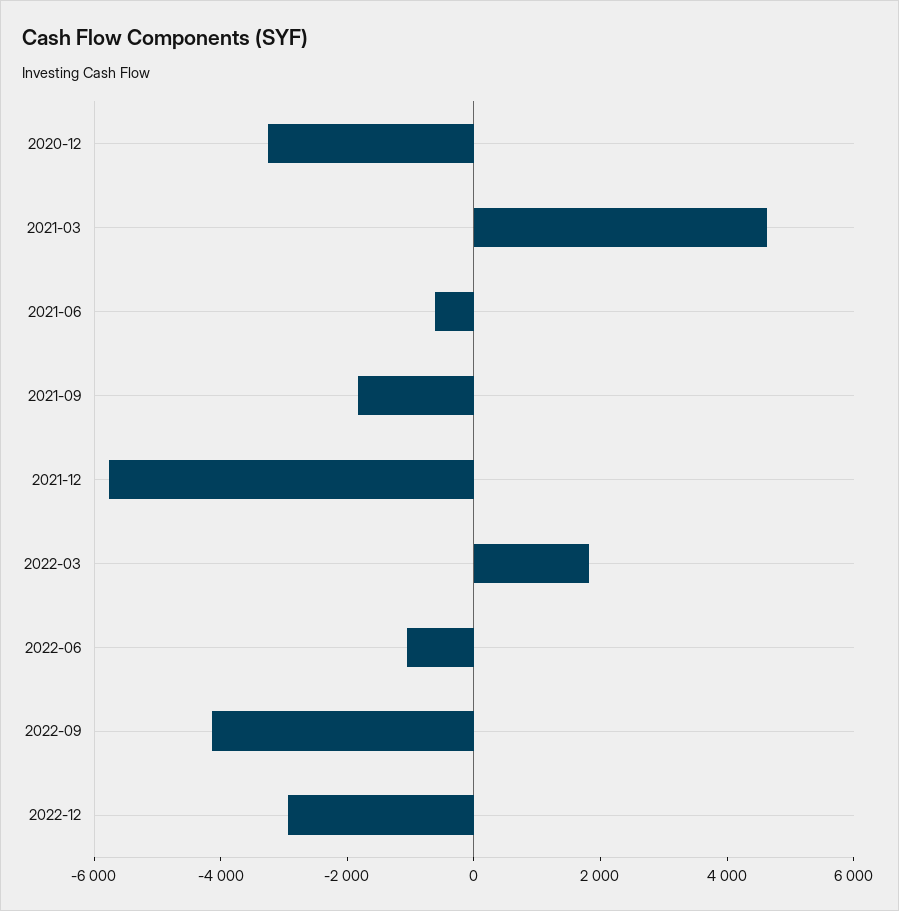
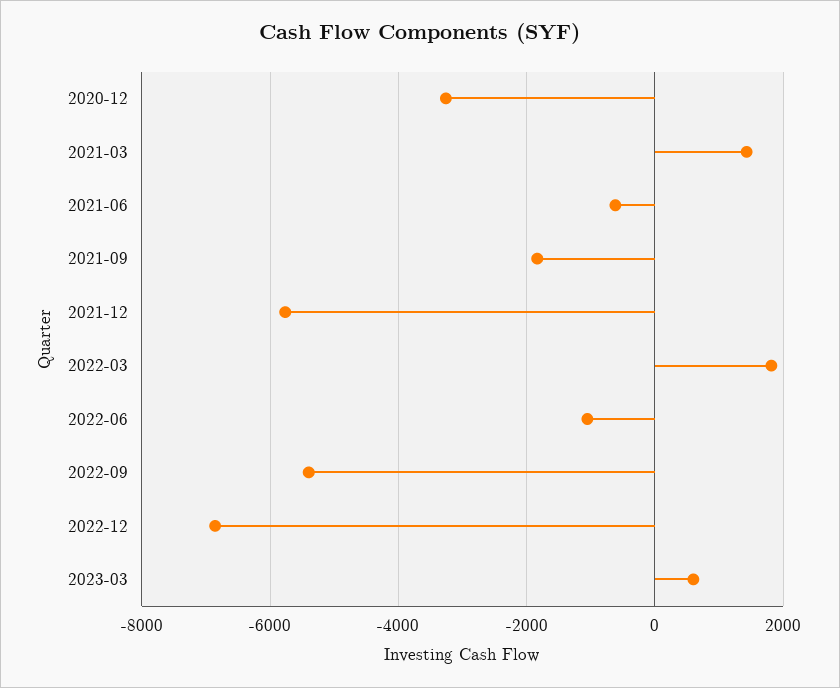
2021-03: 4500 -> 1400
2022-09: -4000 -> -5400
2022-12: -3000 -> -6800
2023-03: none -> 600

